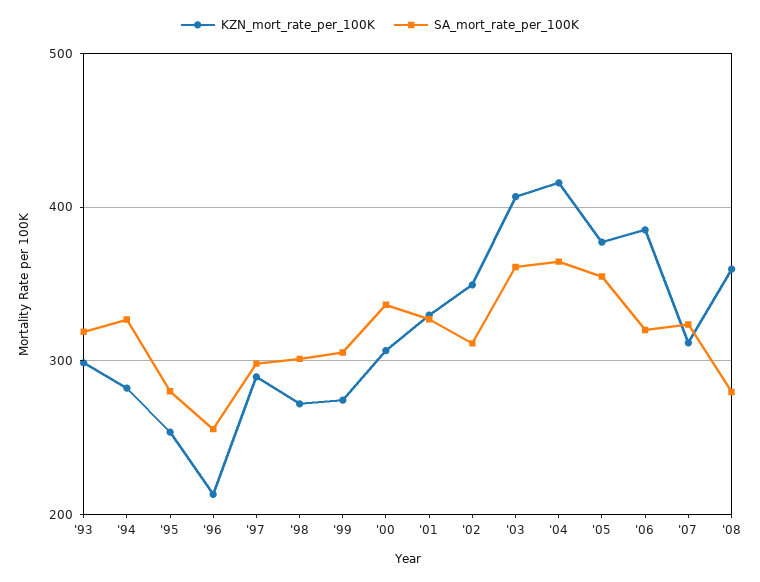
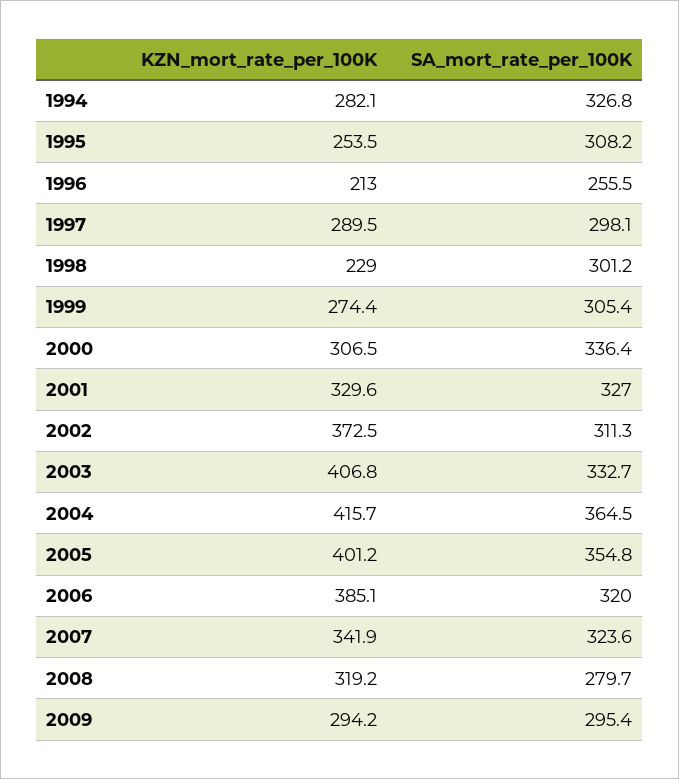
KZN_mort_rate_per_100K, '93: 300 -> none
SA_mort_rate_per_100K, '93: 320 -> none
SA_mort_rate_per_100K, '95: 280 -> 308.2
KZN_mort_rate_per_100K, '98: 270 -> 229
KZN_mort_rate_per_100K, '02: 350 -> 372.5
SA_mort_rate_per_100K, '03: 360 -> 332.7
KZN_mort_rate_per_100K, '05: 380 -> 401.2
KZN_mort_rate_per_100K, '07: 310 -> 341.9
KZN_mort_rate_per_100K, '08: 360 -> 319.2
KZN_mort_rate_per_100K, 2009: none -> 294.2
SA_mort_rate_per_100K, 2009: none -> 295.4

